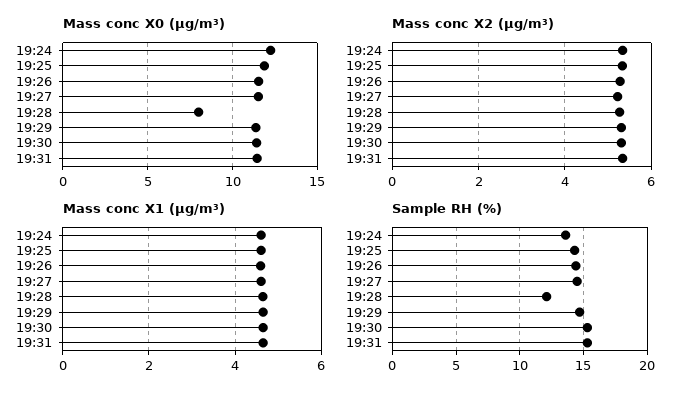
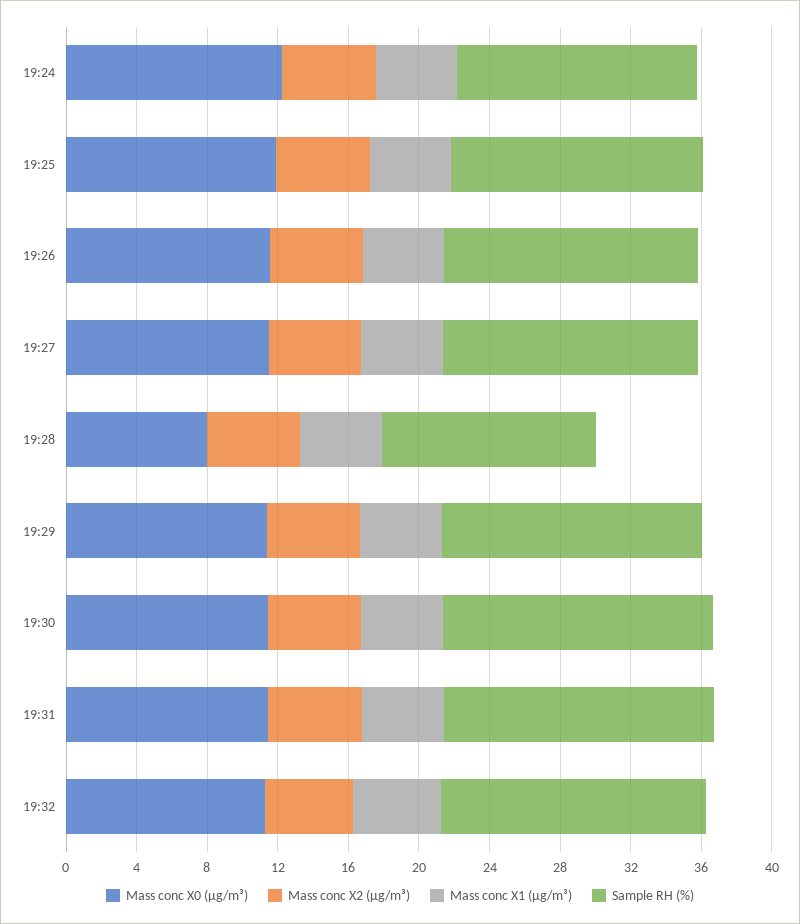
Mass conc X0 (μg/m³), 19:32: none -> 11
Mass conc X2 (μg/m³), 19:32: none -> 5
Mass conc X1 (μg/m³), 19:32: none -> 5
Sample RH (%), 19:32: none -> 15

